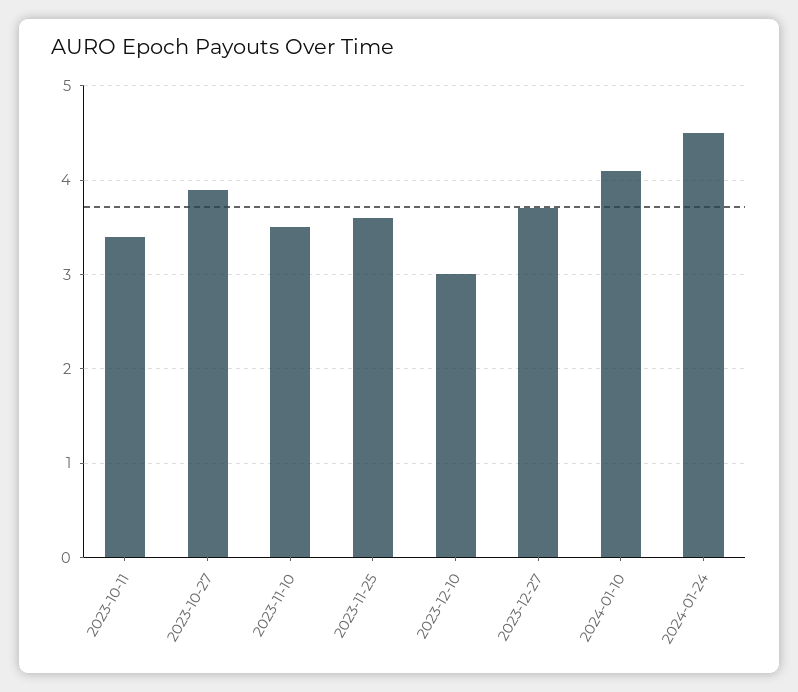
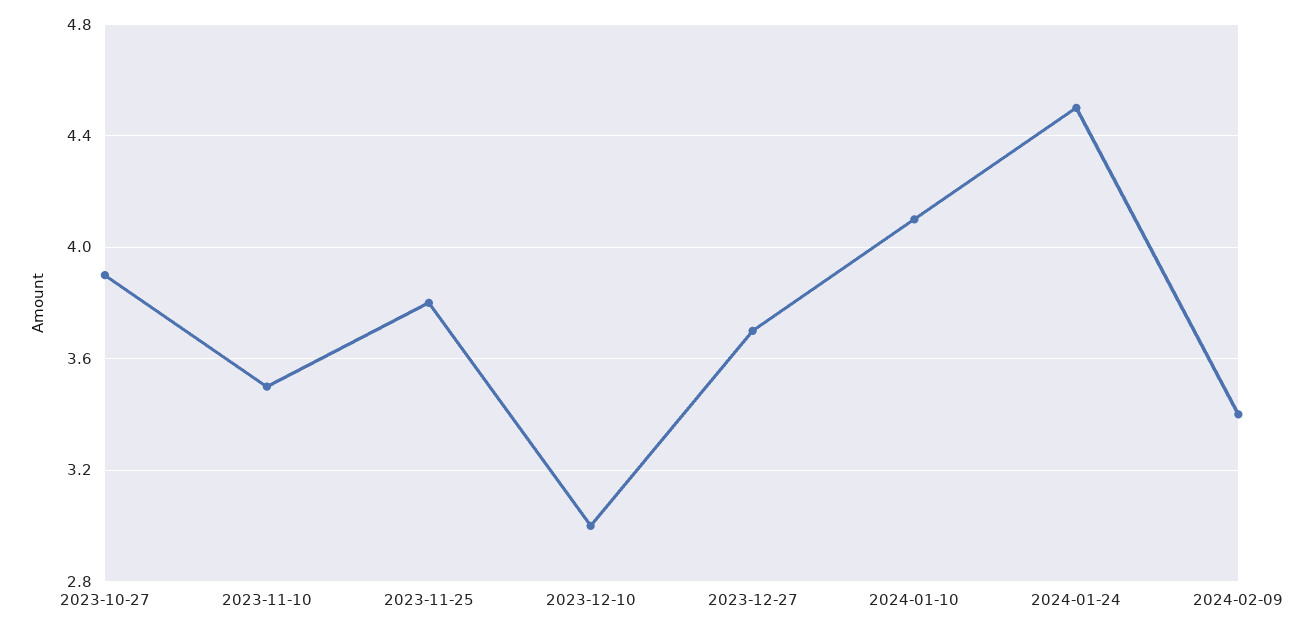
2023-10-11: 3.4 -> none
2023-11-25: 3.6 -> 3.8
2024-02-09: none -> 3.4

